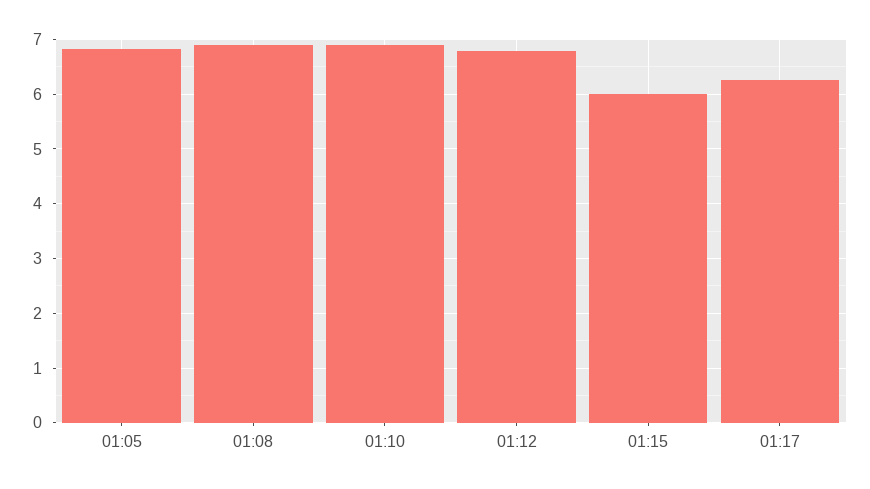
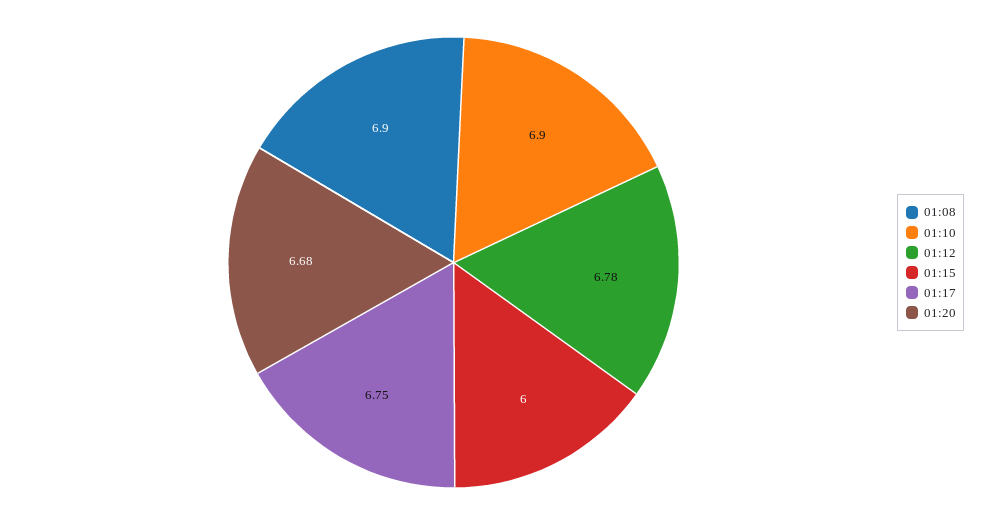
01:05: 6.8 -> none
01:17: 6.2 -> 6.75
01:20: none -> 6.68

